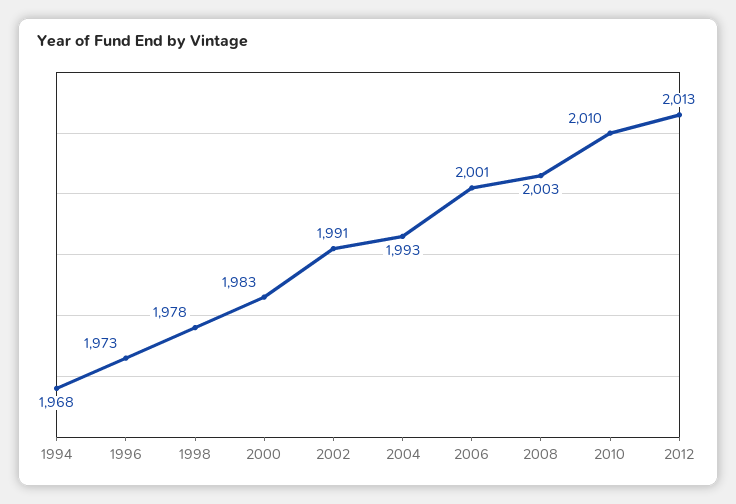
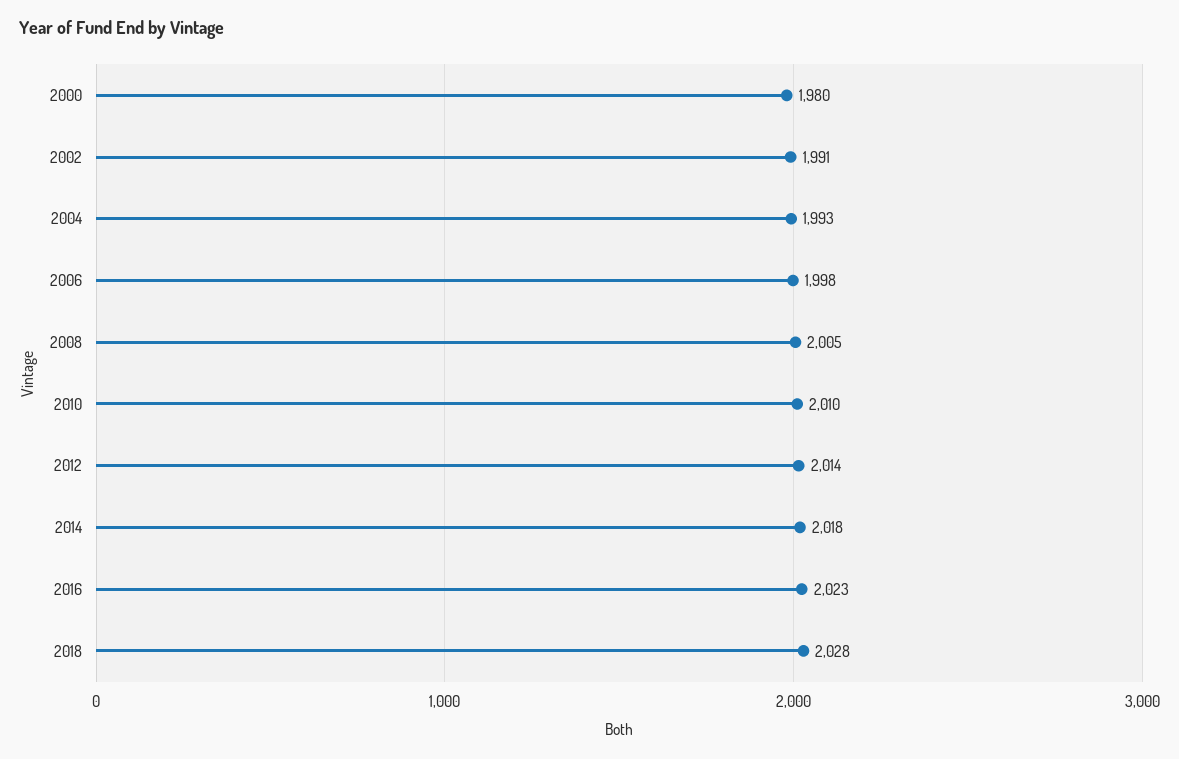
1994: 1968 -> none
1996: 1973 -> none
1998: 1978 -> none
2000: 1983 -> 1980
2006: 2001 -> 1998
2008: 2003 -> 2005
2012: 2013 -> 2014
2014: none -> 2018
2016: none -> 2023
2018: none -> 2028

